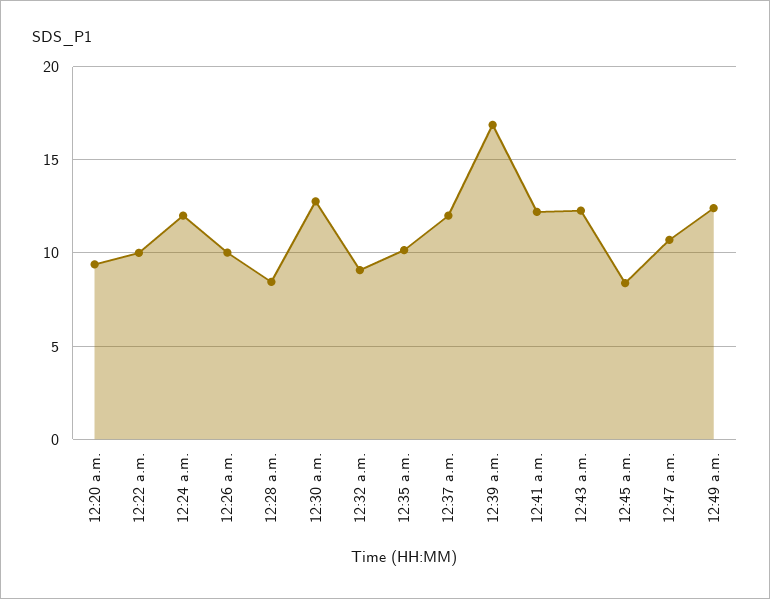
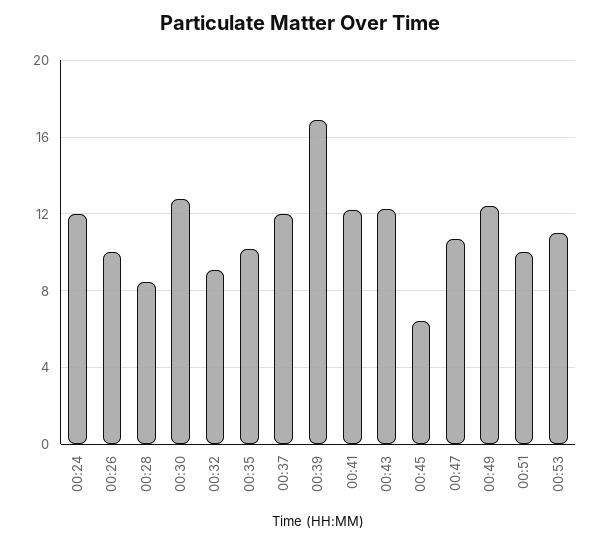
12:20 a.m.: 9.5 -> none
12:22 a.m.: 10 -> none
12:45 a.m.: 8.5 -> 6.5
00:51: none -> 10
00:53: none -> 11

